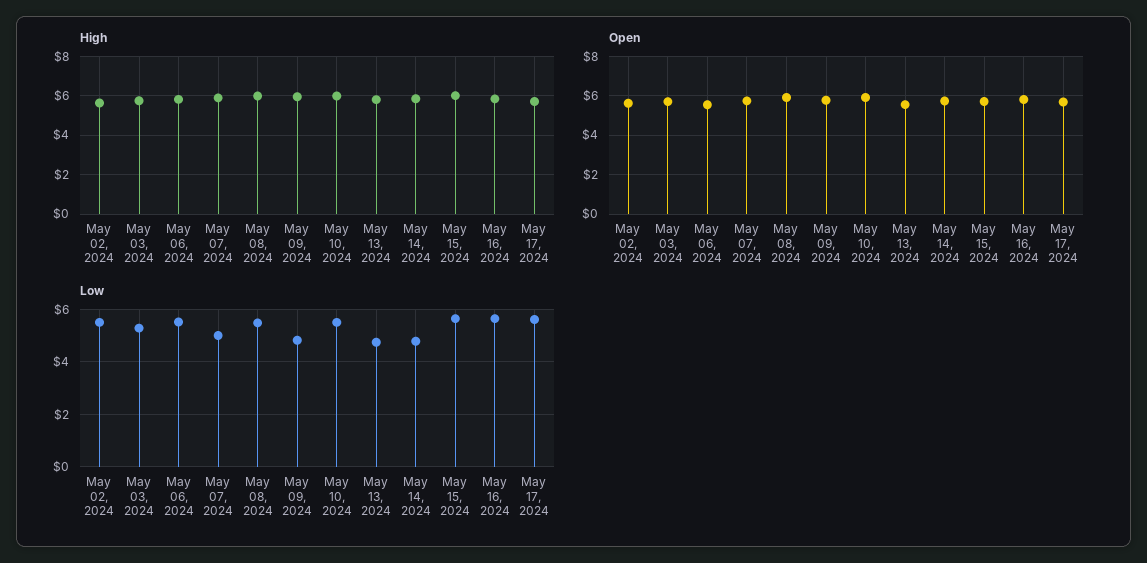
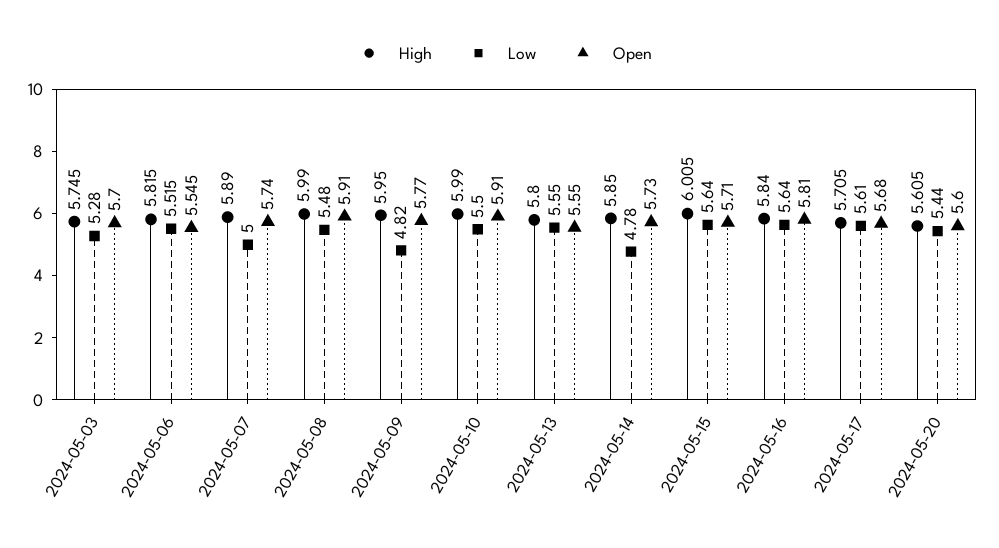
High, May 02, 2024: 5.5 -> none
Open, May 02, 2024: 5.5 -> none
Low, May 02, 2024: 5.5 -> none
Low, May 13, 2024: 4.75 -> 5.55
High, 2024-05-20: none -> 5.605
Low, 2024-05-20: none -> 5.44
Open, 2024-05-20: none -> 5.6

